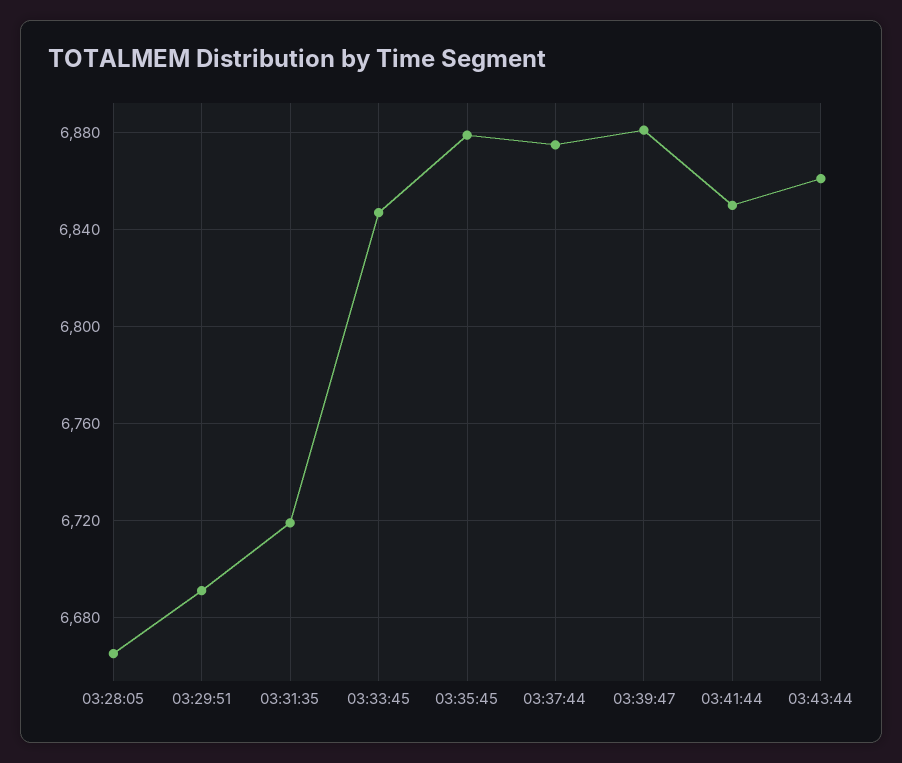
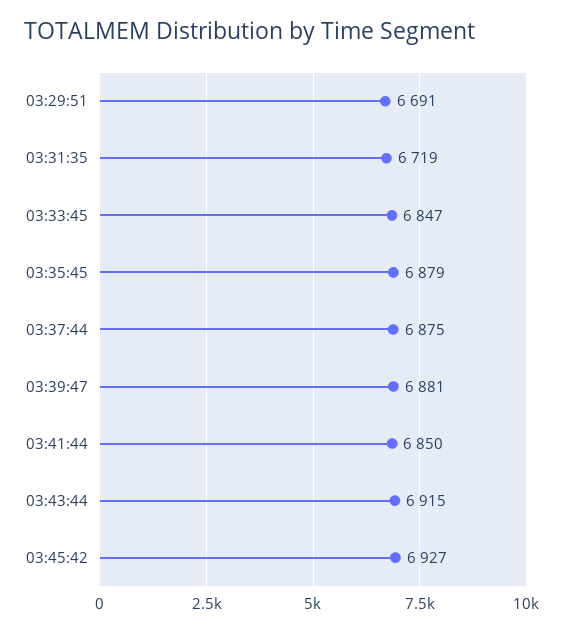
03:28:05: 6665 -> none
03:43:44: 6860 -> 6915
03:45:42: none -> 6927

